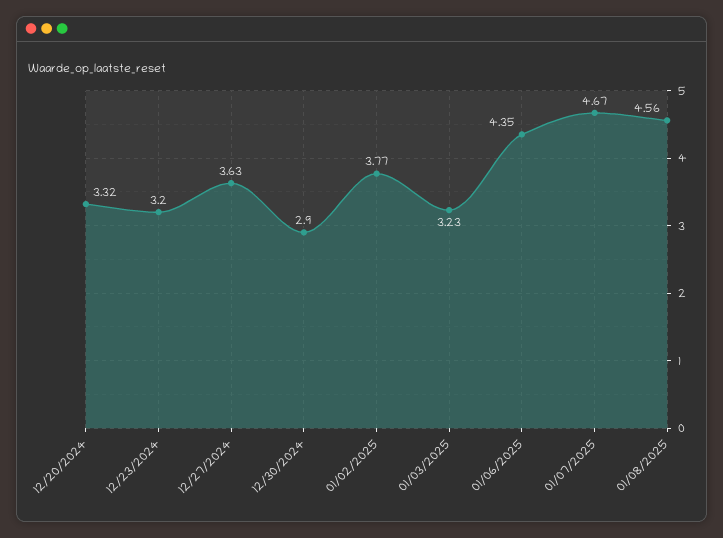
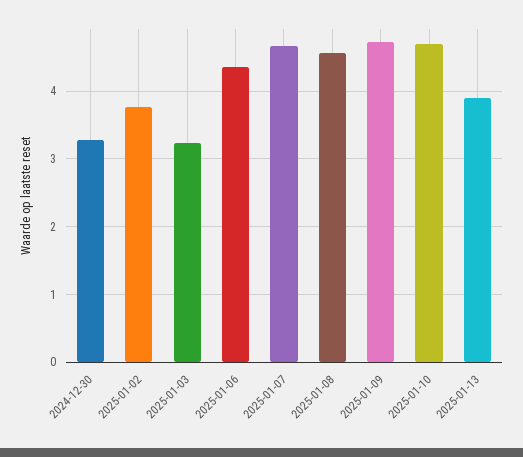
12/20/2024: 3.32 -> none
12/23/2024: 3.2 -> none
12/27/2024: 3.63 -> none
12/30/2024: 2.9 -> 3.3
2025-01-09: none -> 4.7
2025-01-10: none -> 4.7
2025-01-13: none -> 3.9

